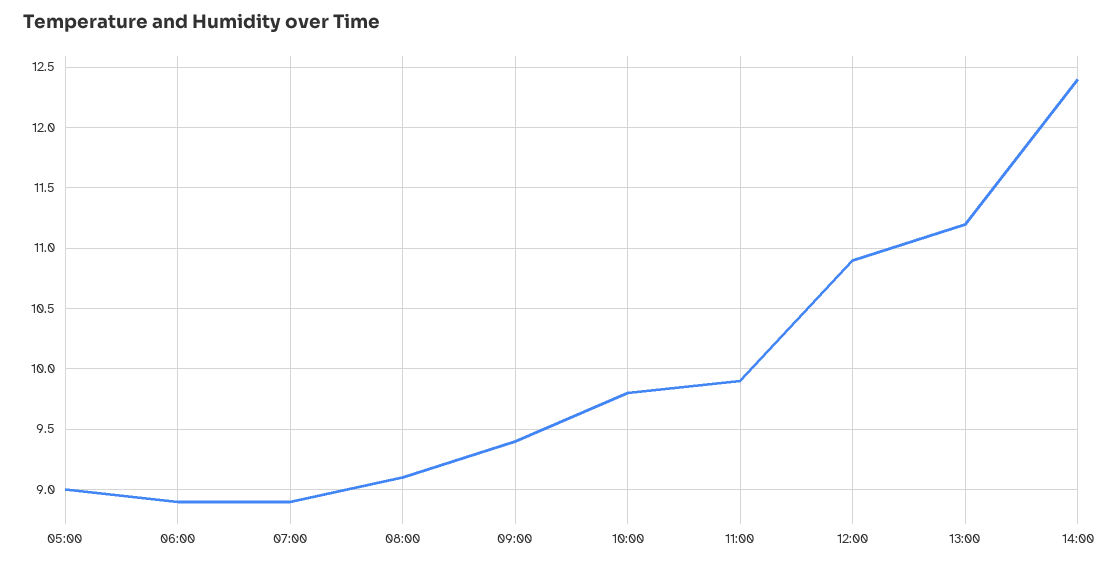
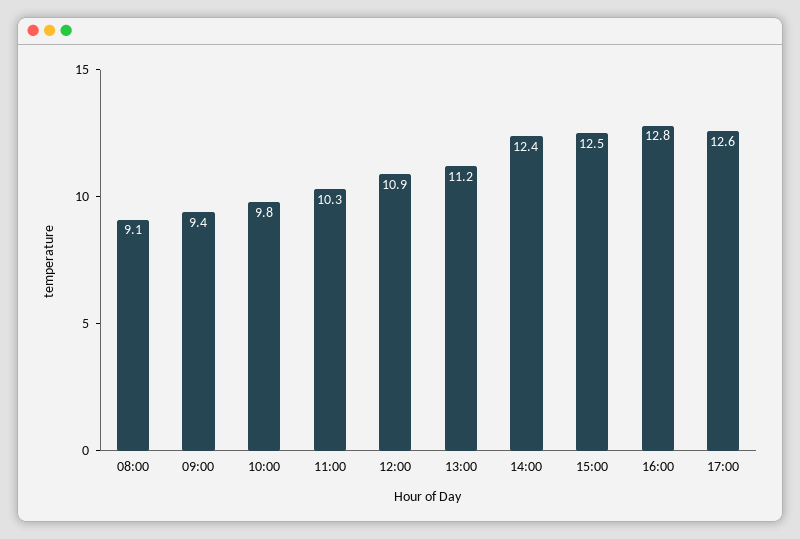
05:00: 9 -> none
06:00: 8.9 -> none
07:00: 8.9 -> none
11:00: 9.9 -> 10.3
15:00: none -> 12.5
16:00: none -> 12.8
17:00: none -> 12.6

